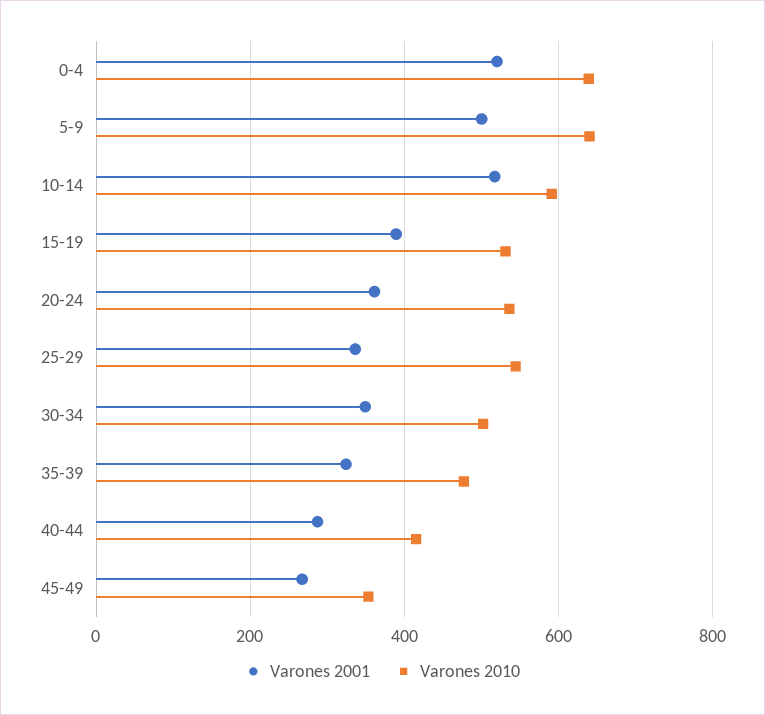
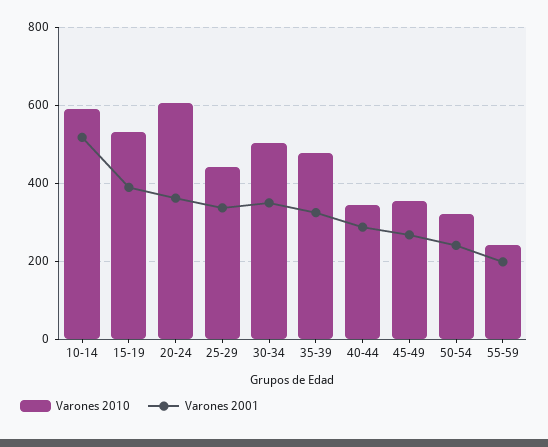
Varones 2001, 0-4: 520 -> none
Varones 2010, 0-4: 640 -> none
Varones 2001, 5-9: 500 -> none
Varones 2010, 5-9: 640 -> none
Varones 2010, 20-24: 540 -> 600
Varones 2010, 25-29: 540 -> 440
Varones 2010, 40-44: 420 -> 340
Varones 2010, 50-54: none -> 320
Varones 2001, 50-54: none -> 240
Varones 2010, 55-59: none -> 240
Varones 2001, 55-59: none -> 200

